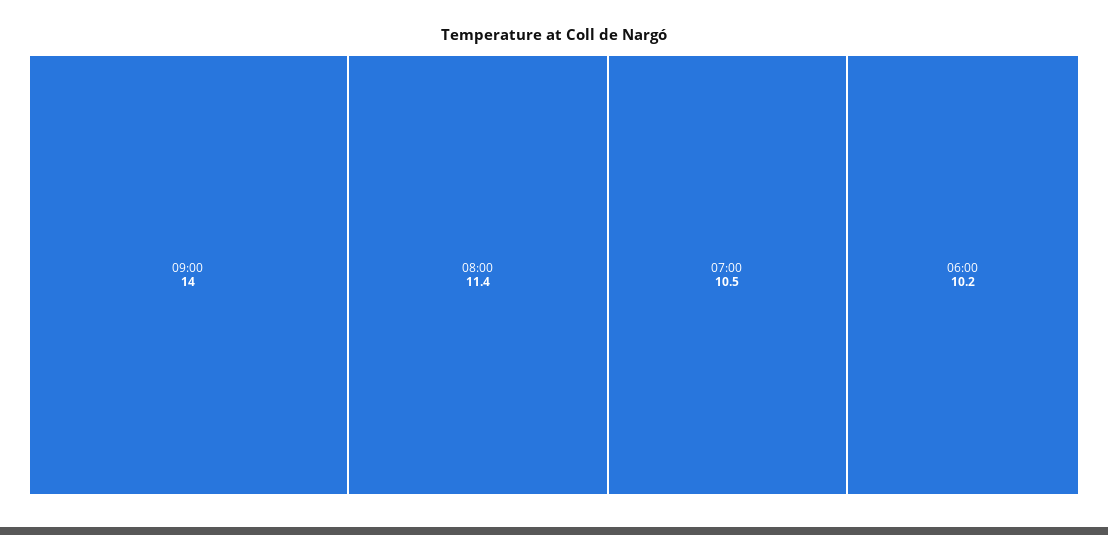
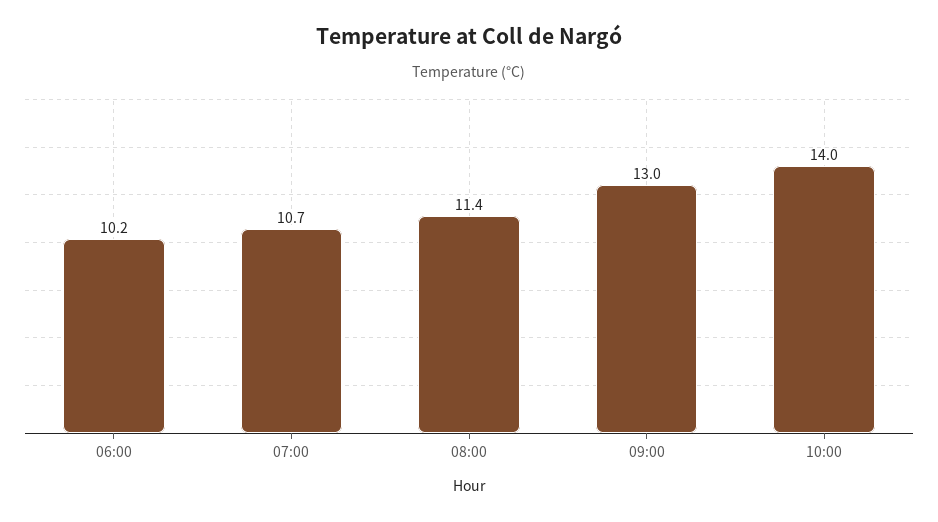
09:00: 14 -> 13
07:00: 10.5 -> 10.7
10:00: none -> 14

